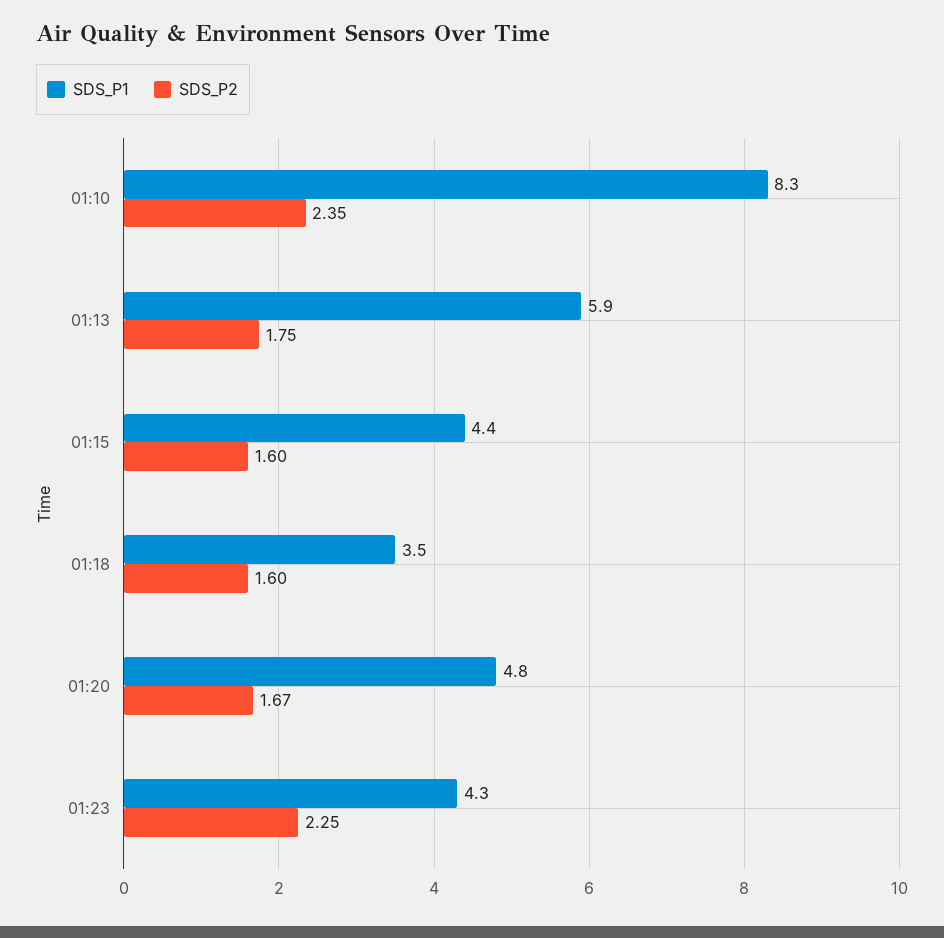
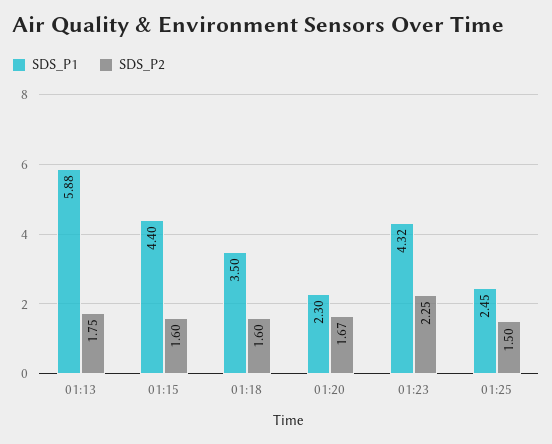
SDS_P1, 01:10: 8.3 -> none
SDS_P2, 01:10: 2.35 -> none
SDS_P1, 01:20: 4.8 -> 2.3
SDS_P1, 01:25: none -> 2.45
SDS_P2, 01:25: none -> 1.5

